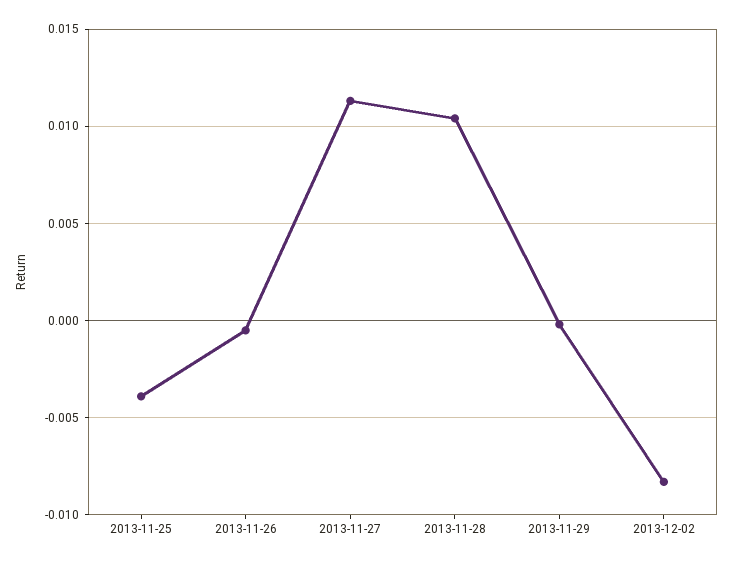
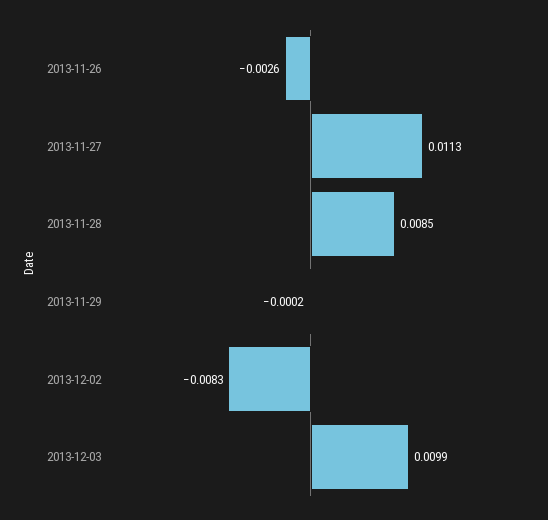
2013-11-25: -0.004 -> none
2013-11-26: -0.0005 -> -0.0026
2013-11-28: 0.0105 -> 0.0085
2013-12-03: none -> 0.0099

